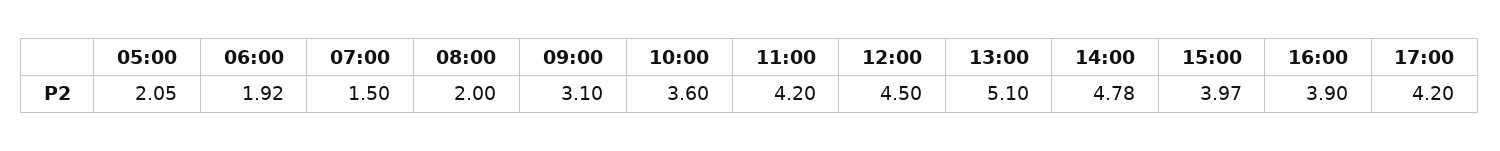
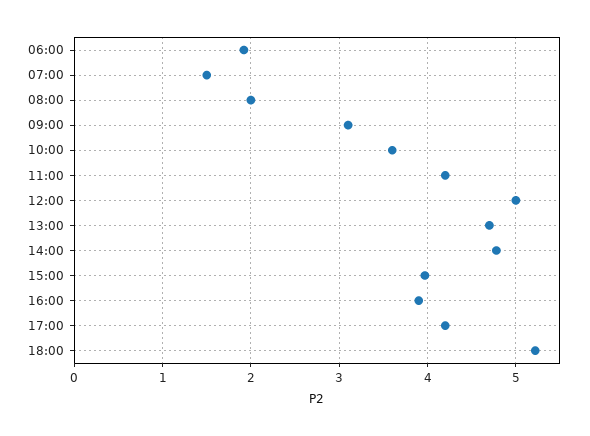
05:00: 2.05 -> none
12:00: 4.5 -> 5
13:00: 5.1 -> 4.7
18:00: none -> 5.2

